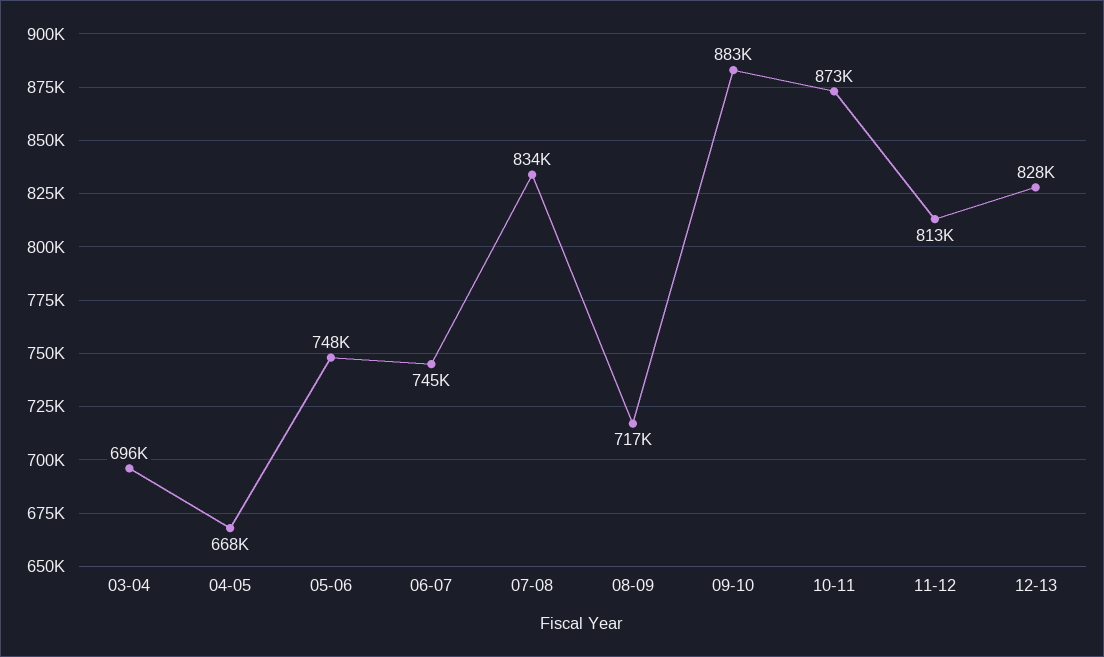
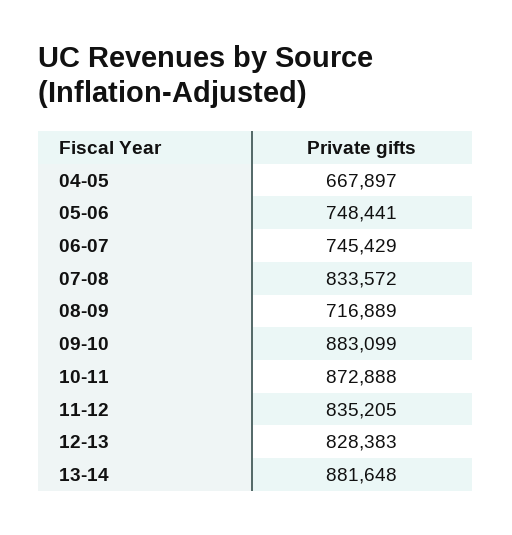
03-04: 696000 -> none
11-12: 813000 -> 835205
13-14: none -> 881648

